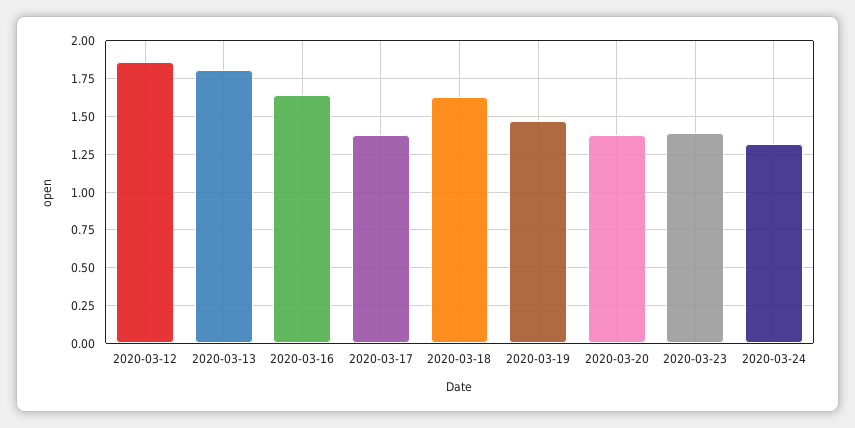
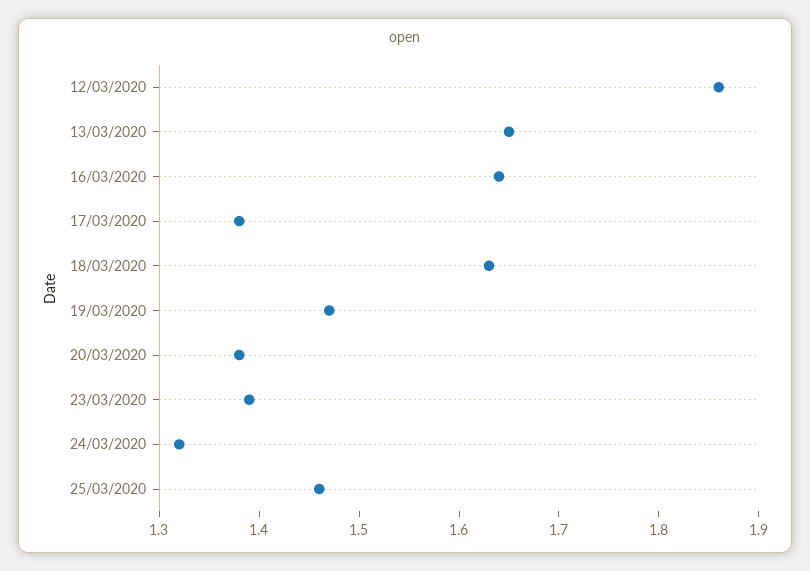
2020-03-13: 1.8 -> 1.65
25/03/2020: none -> 1.46

